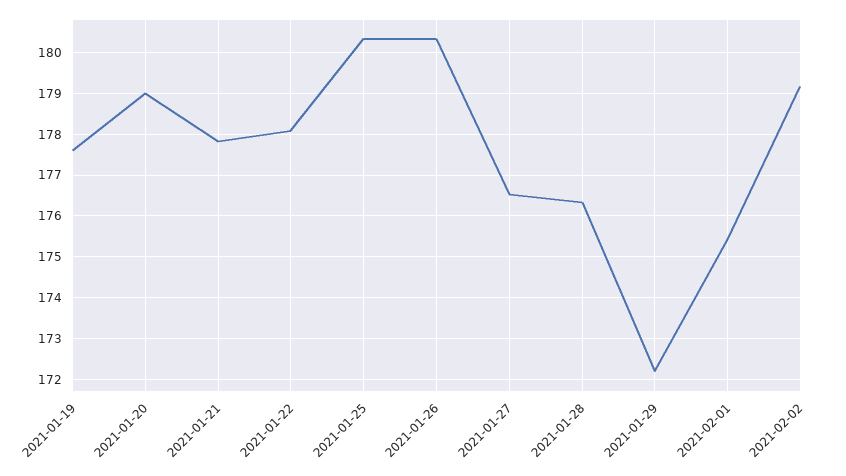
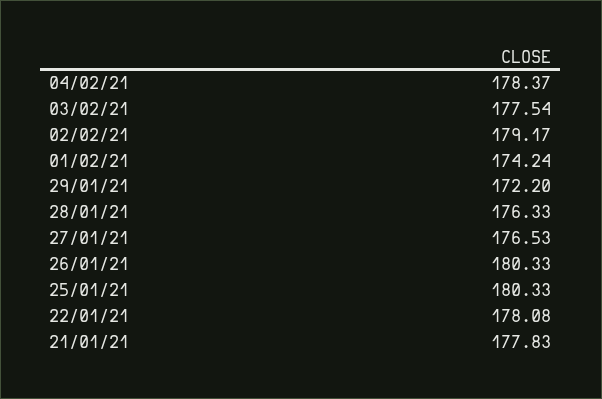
2021-01-19: 177.6 -> none
2021-01-20: 179 -> none
2021-02-01: 175.4 -> 174.24
04/02/21: none -> 178.37
03/02/21: none -> 177.54

